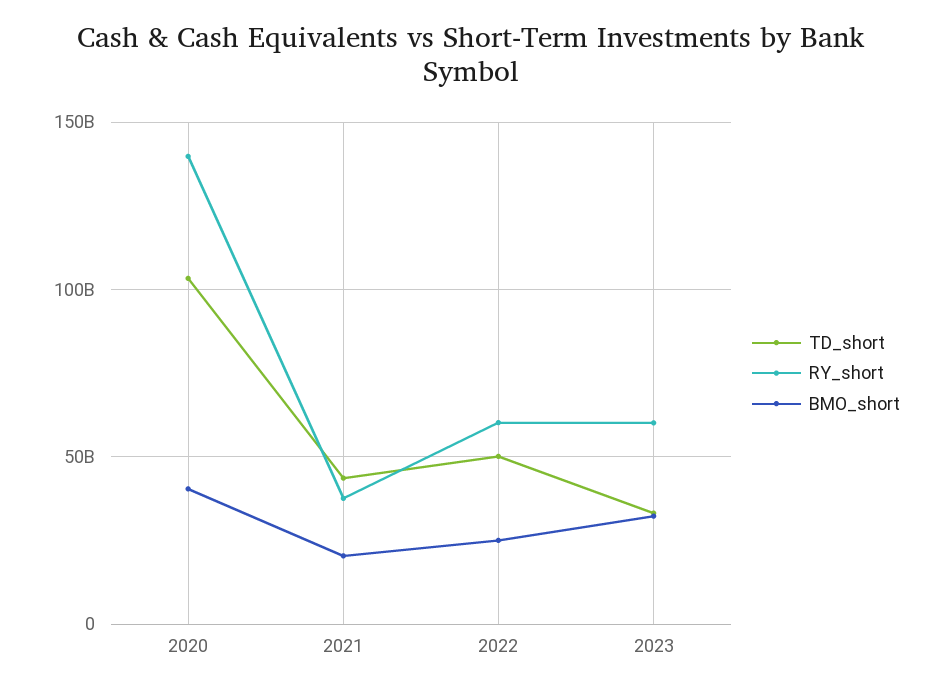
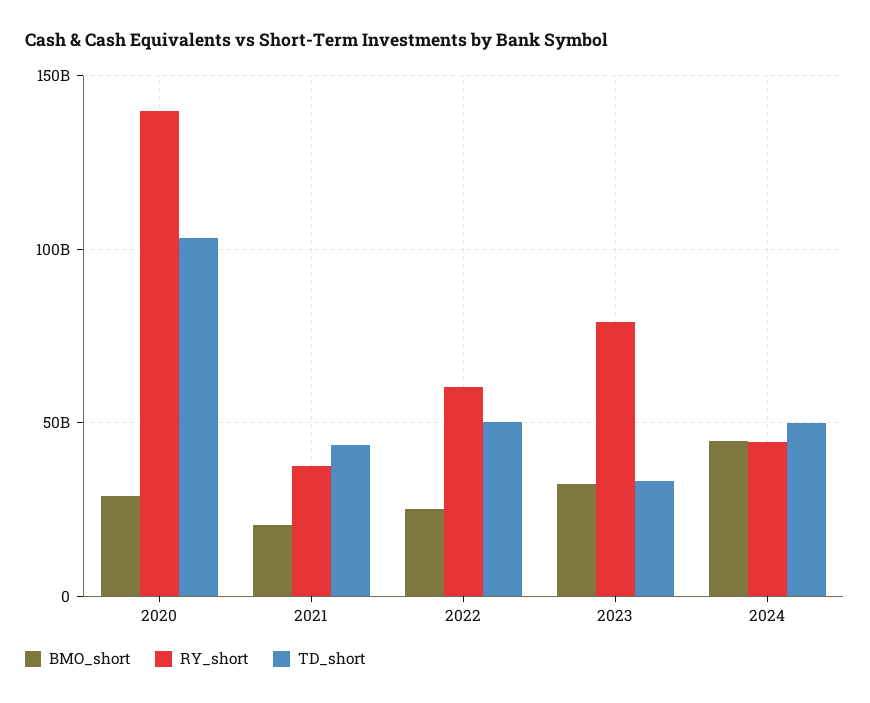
BMO_short, 2020: 40000000000 -> 30000000000
RY_short, 2023: 60000000000 -> 80000000000
BMO_short, 2024: none -> 45000000000
RY_short, 2024: none -> 45000000000
TD_short, 2024: none -> 50000000000

